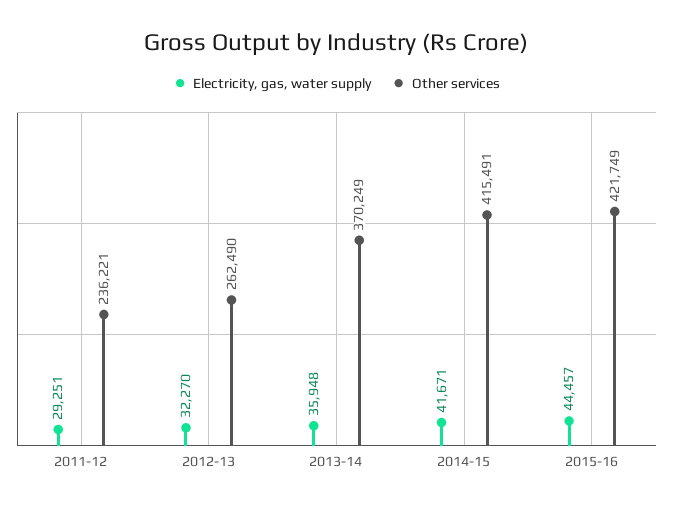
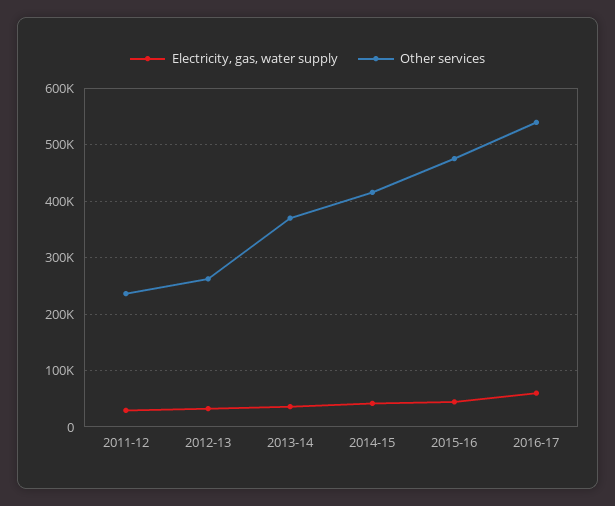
Other services, 2015-16: 421749 -> 480000
Electricity, gas, water supply, 2016-17: none -> 60000
Other services, 2016-17: none -> 540000

